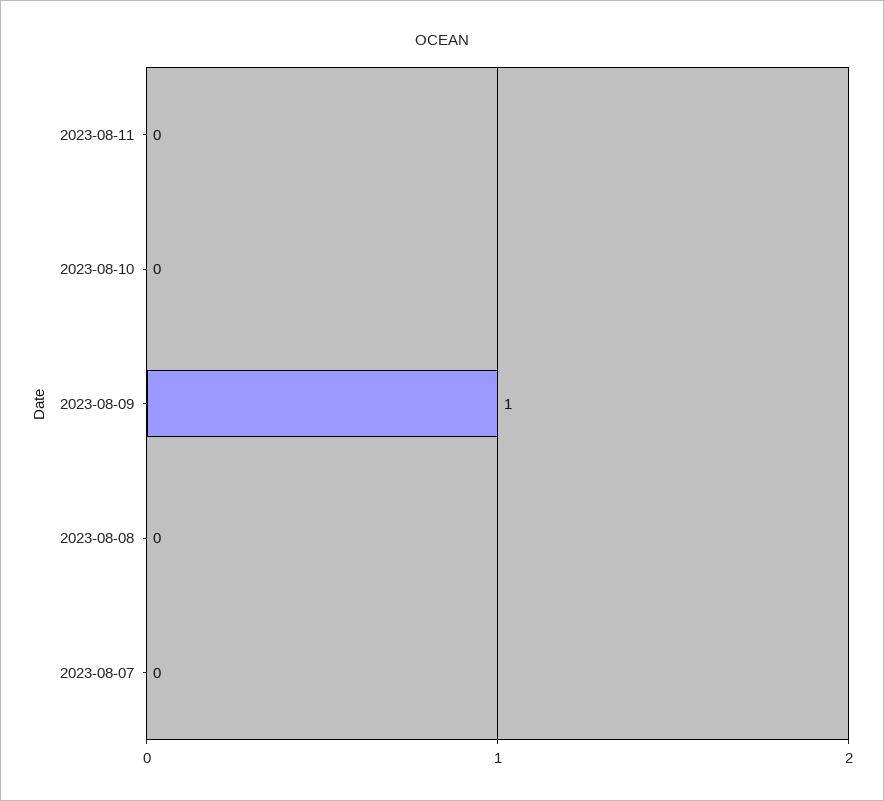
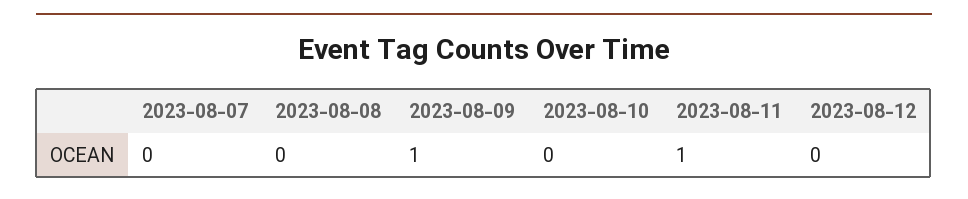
2023-08-11: 0 -> 1
2023-08-12: none -> 0

